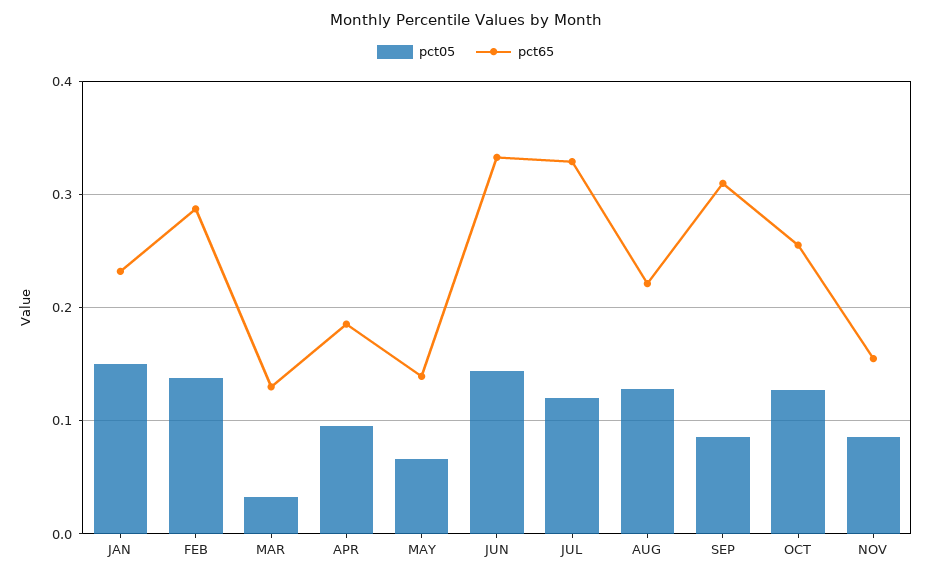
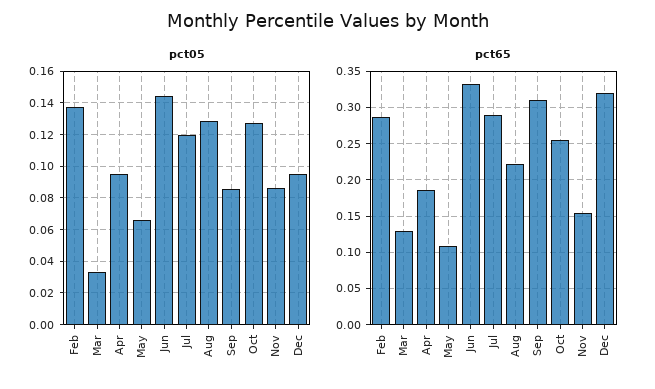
pct05, JAN: 0.15 -> none
pct65, JAN: 0.23 -> none
pct65, MAY: 0.14 -> 0.11
pct65, JUL: 0.33 -> 0.29
pct05, Dec: none -> 0.095
pct65, Dec: none -> 0.32

